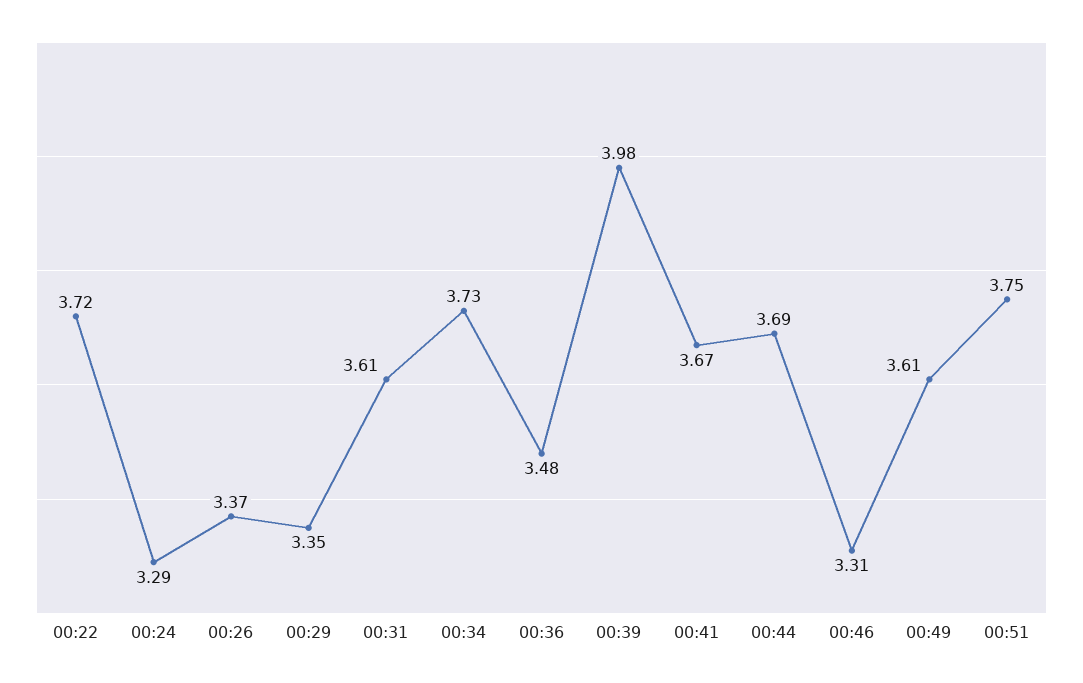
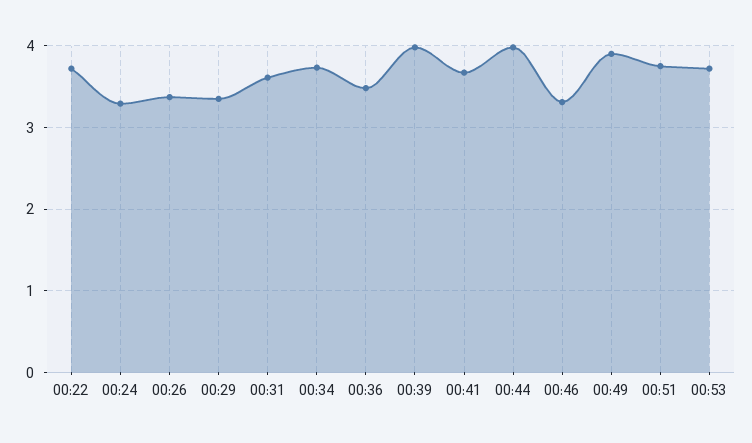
00:44: 3.69 -> 4
00:49: 3.61 -> 3.9
00:53: none -> 3.7

